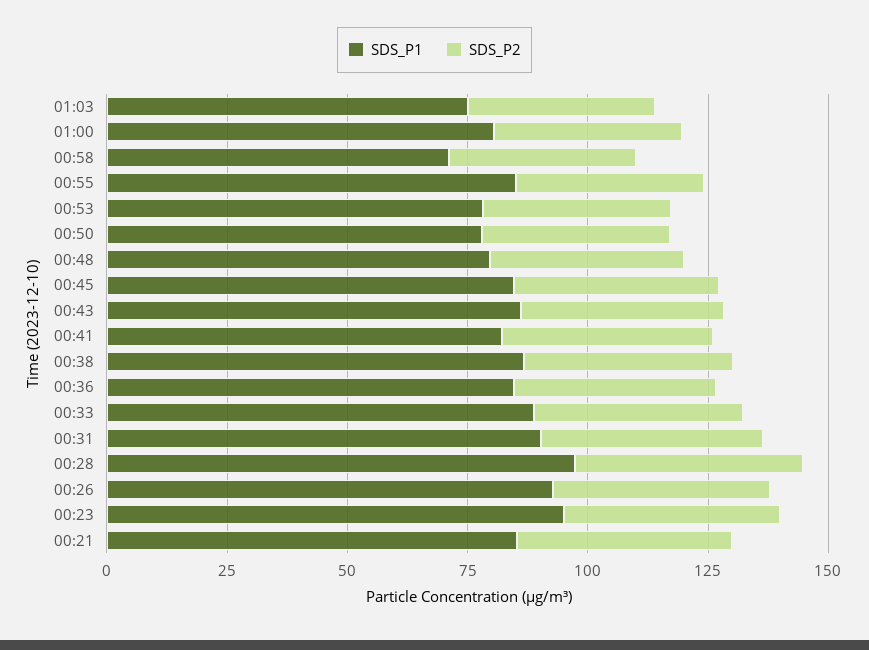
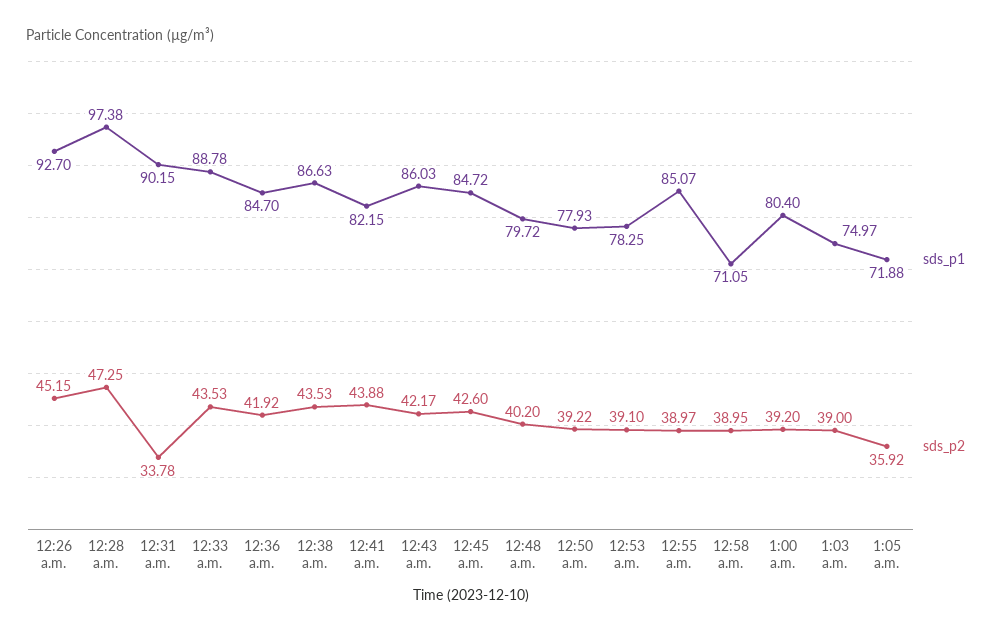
SDS_P2, 00:31: 45 -> 33.78
SDS_P1, 00:23: 95 -> none
SDS_P2, 00:23: 45 -> none
SDS_P1, 00:21: 85 -> none
SDS_P2, 00:21: 45 -> none
SDS_P1, 1:05 a.m.: none -> 71.88
SDS_P2, 1:05 a.m.: none -> 35.92

